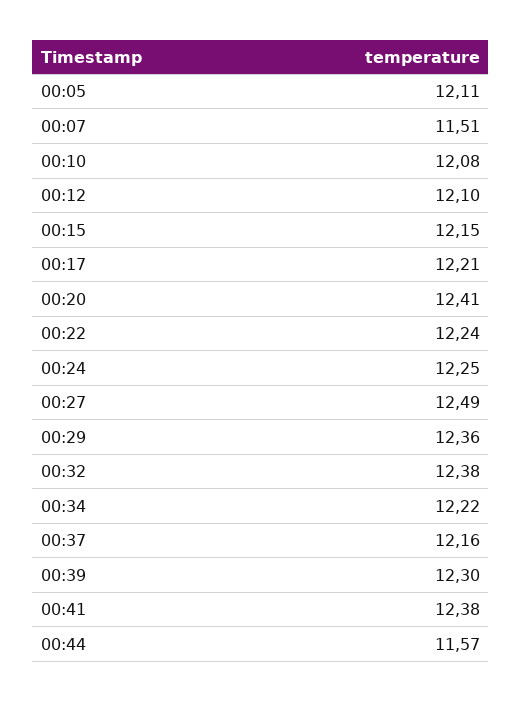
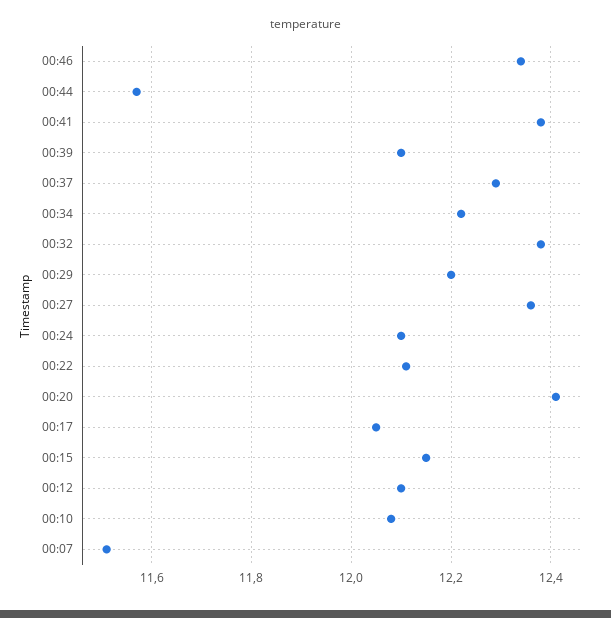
00:05: 12.11 -> none
00:17: 12.21 -> 12.05
00:22: 12.24 -> 12.1
00:24: 12.25 -> 12.1
00:27: 12.49 -> 12.35
00:29: 12.36 -> 12.2
00:37: 12.16 -> 12.3
00:39: 12.3 -> 12.1
00:46: none -> 12.35

